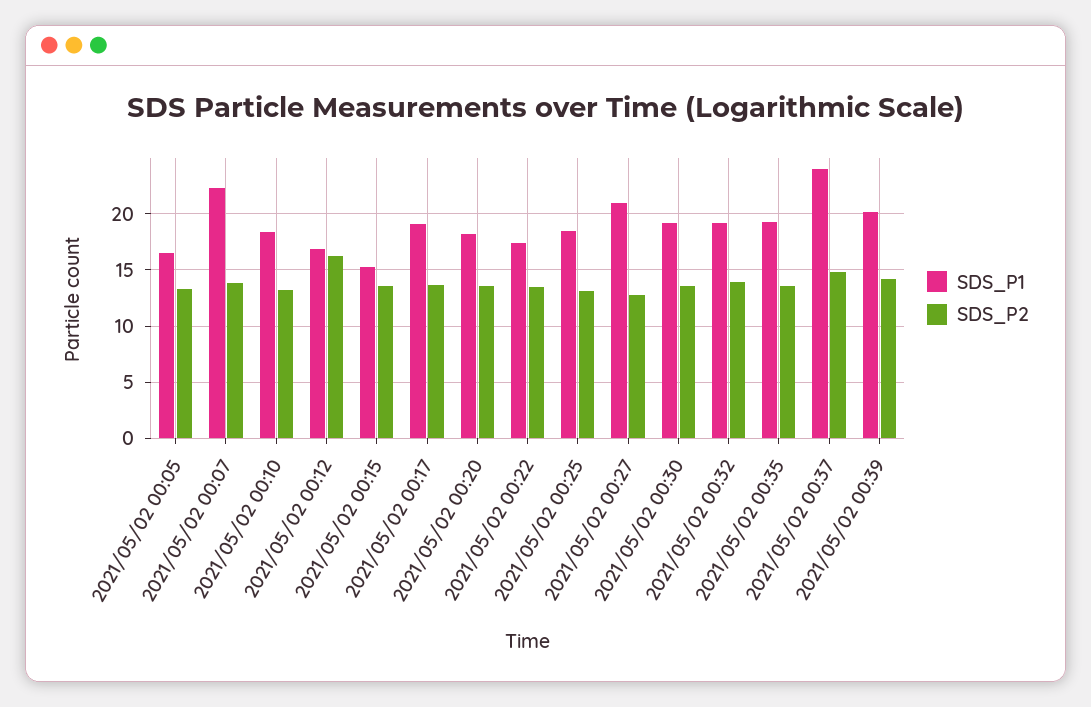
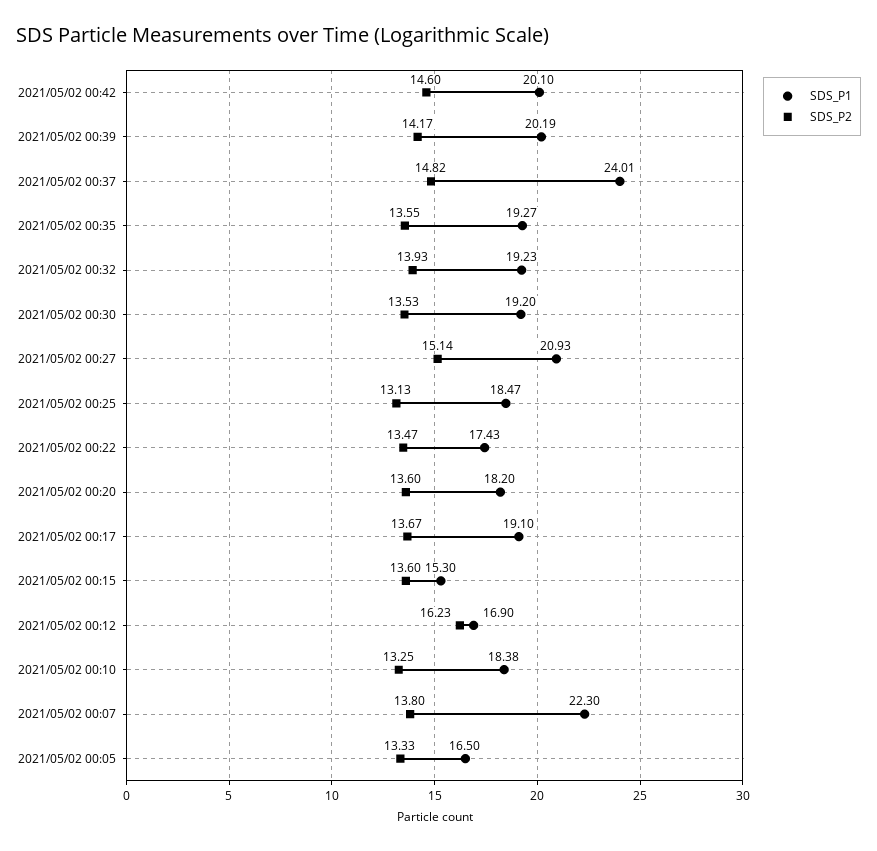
SDS_P2, 2021/05/02 00:27: 13 -> 15.14
SDS_P1, 2021/05/02 00:42: none -> 20.1
SDS_P2, 2021/05/02 00:42: none -> 14.6

